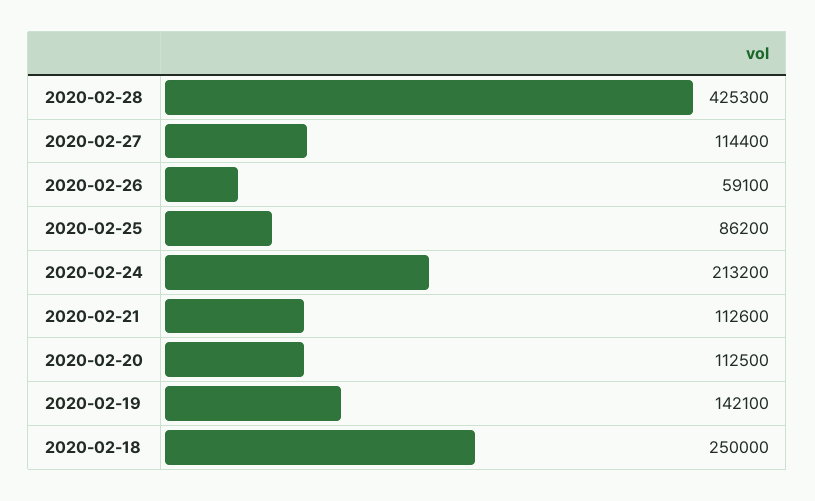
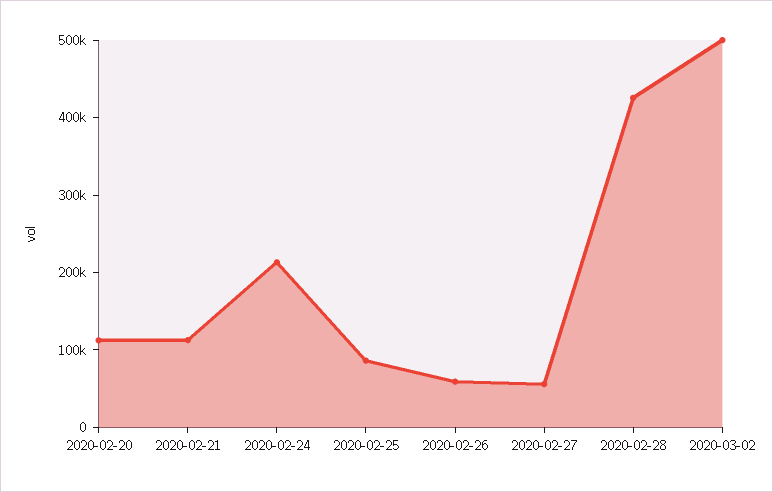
2020-02-27: 114400 -> 60000
2020-02-19: 142100 -> none
2020-02-18: 250000 -> none
2020-03-02: none -> 500000

